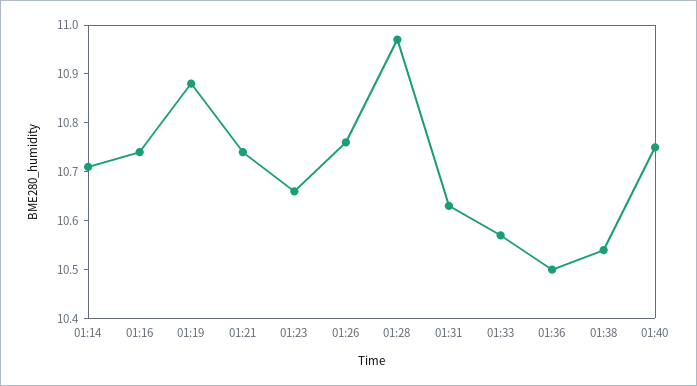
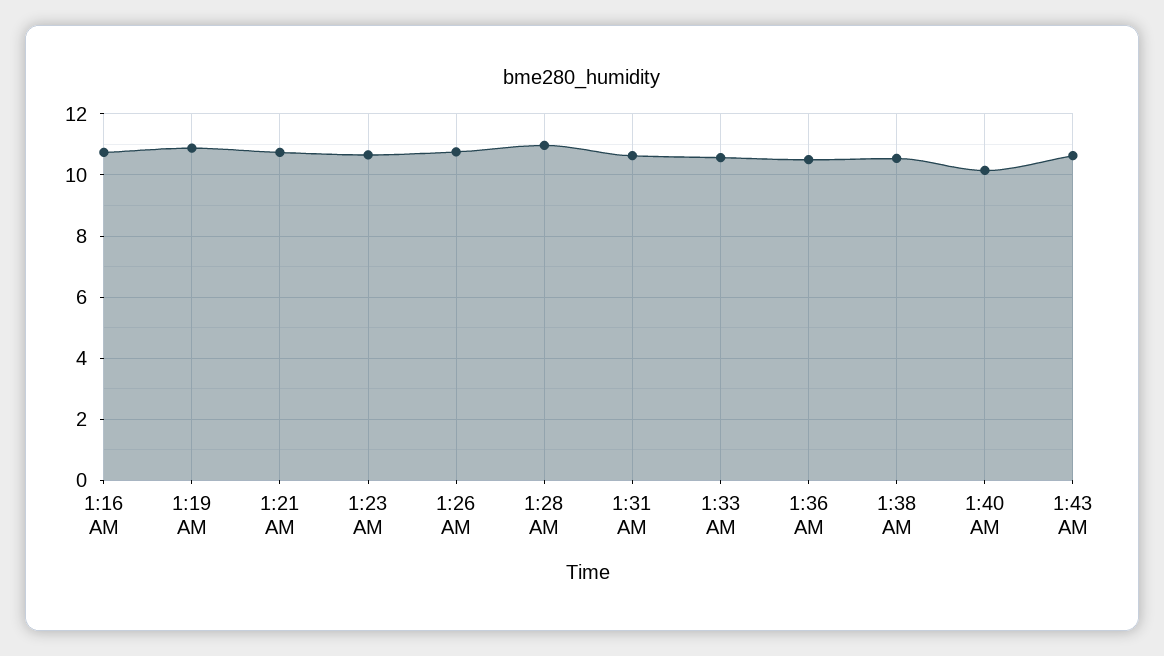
01:14: 10.7 -> none
01:40: 10.75 -> 10.2
1:43 AM: none -> 10.6

